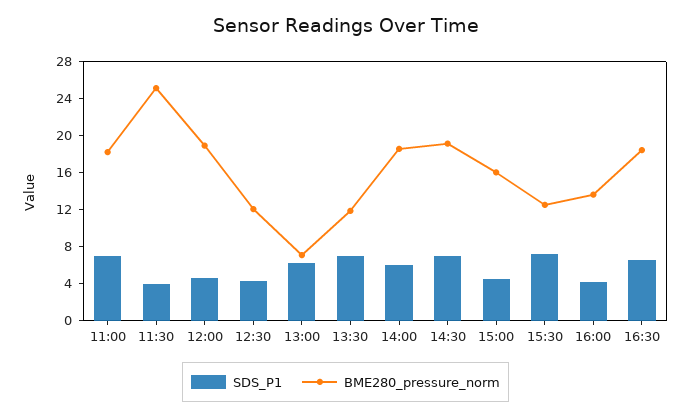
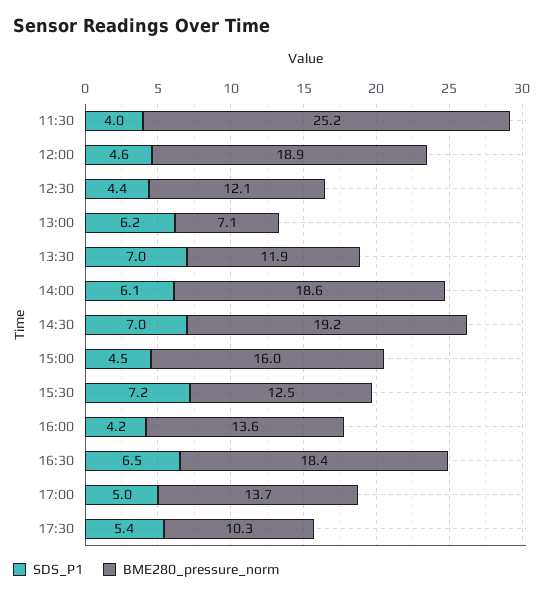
SDS_P1, 11:00: 7 -> none
BME280_pressure_norm, 11:00: 18 -> none
SDS_P1, 17:00: none -> 5
BME280_pressure_norm, 17:00: none -> 13.7
SDS_P1, 17:30: none -> 5.4
BME280_pressure_norm, 17:30: none -> 10.3

